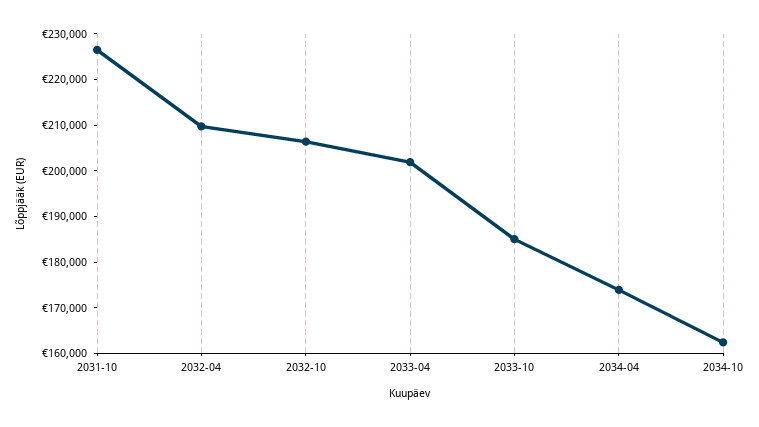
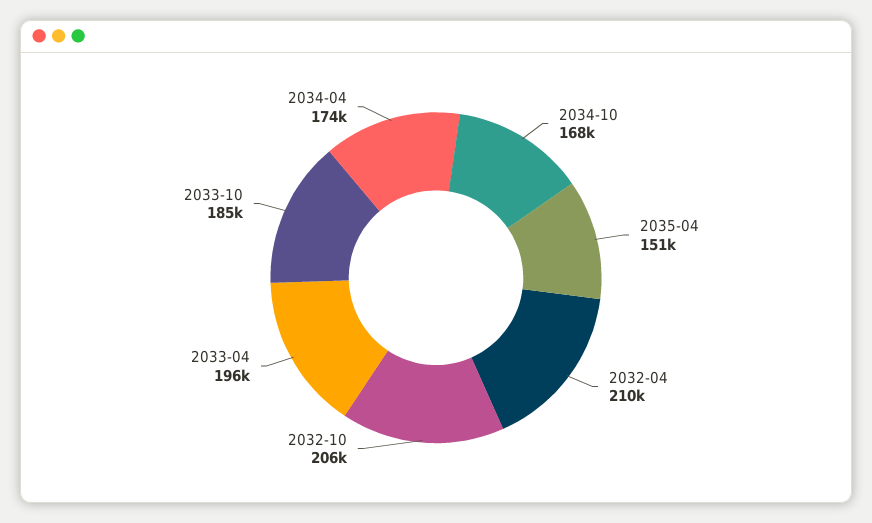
2031-10: 226000 -> none
2033-04: 202000 -> 196000
2034-10: 162000 -> 168000
2035-04: none -> 151000

